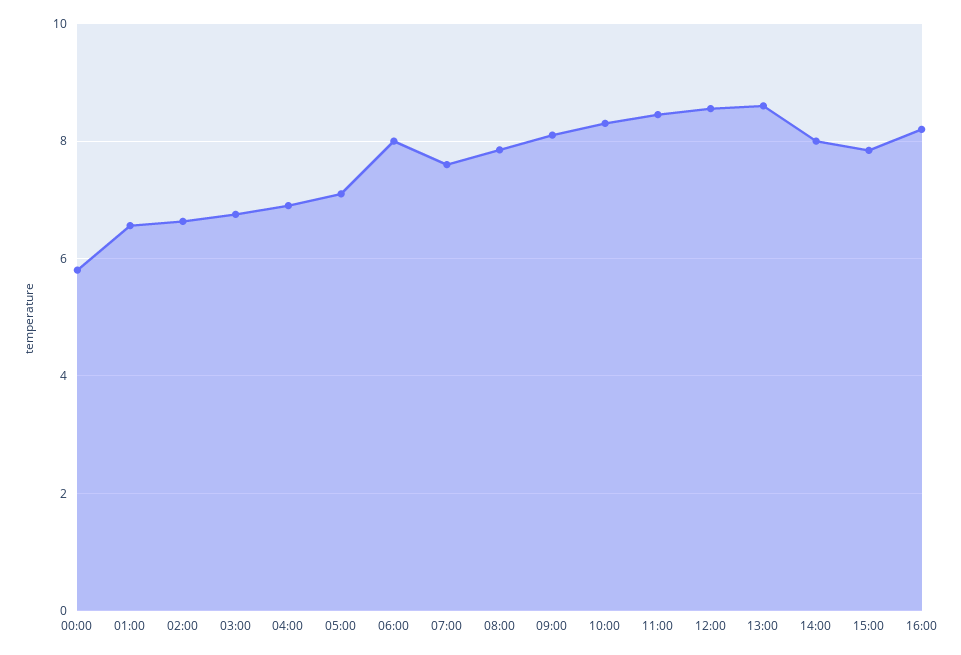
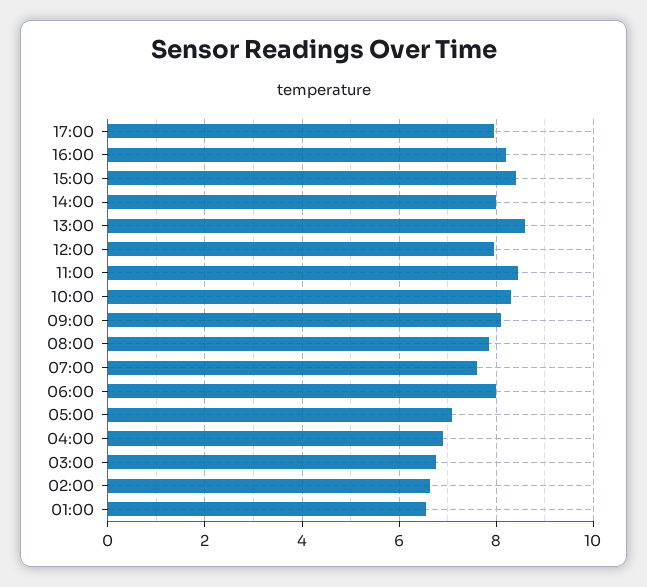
00:00: 5.8 -> none
12:00: 8.6 -> 8
15:00: 7.8 -> 8.4
17:00: none -> 8

